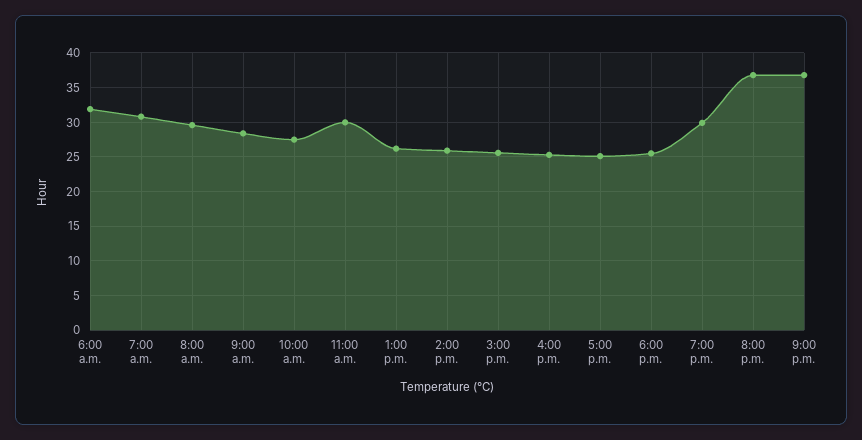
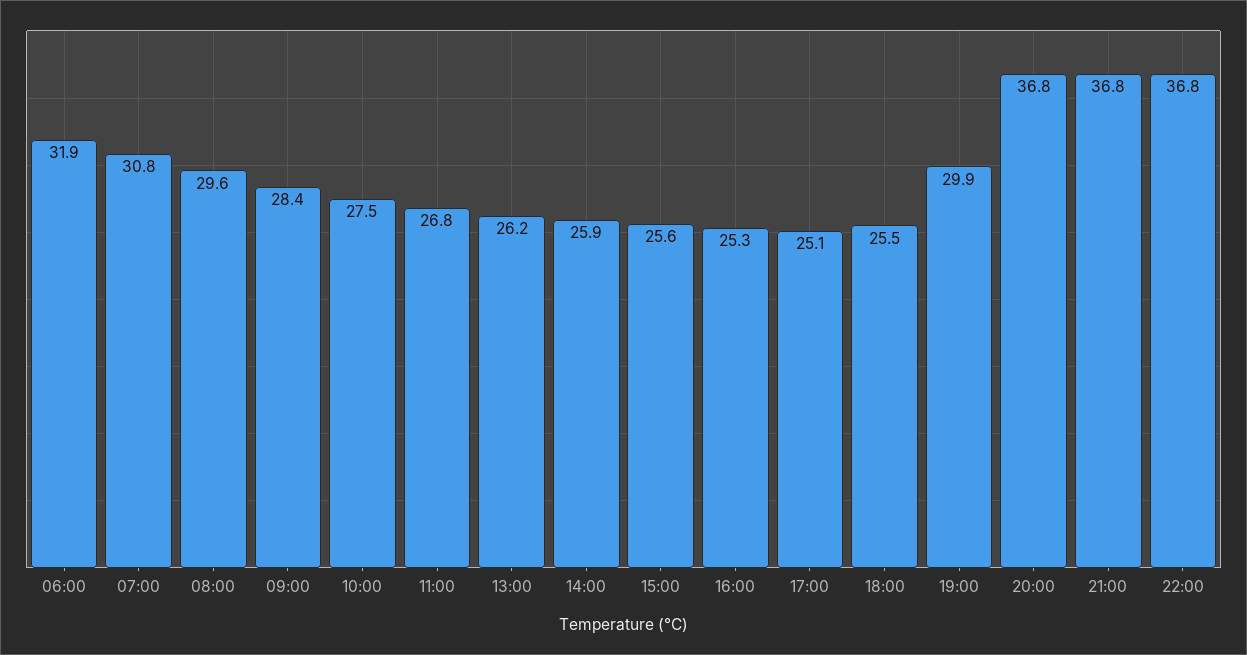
11:00 a.m.: 30 -> 26.8
22:00: none -> 36.8

